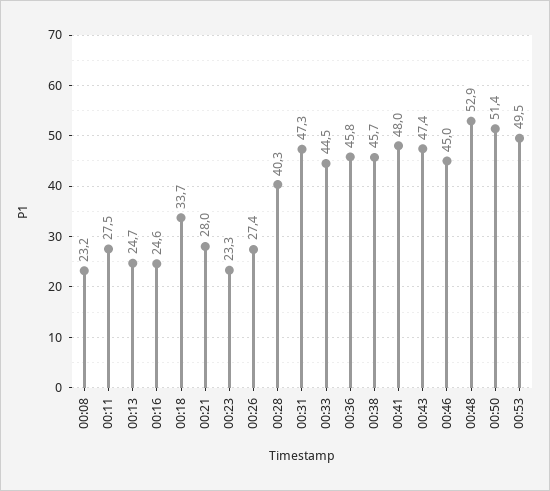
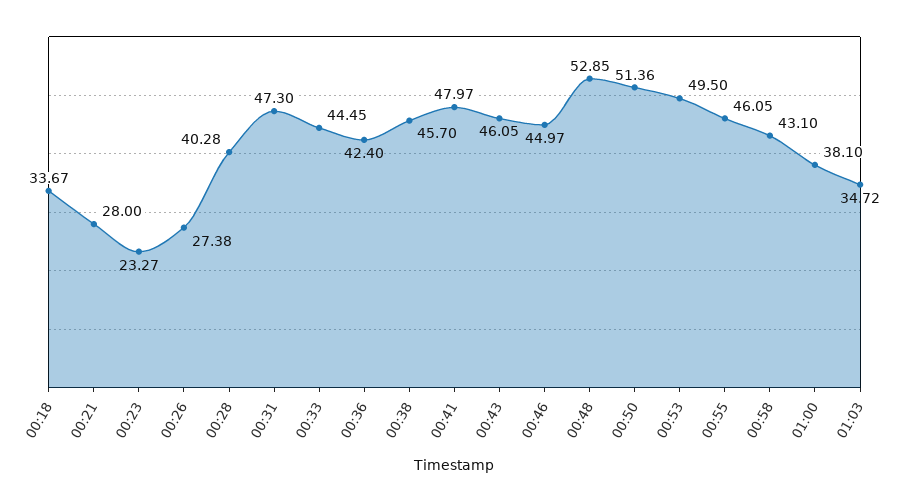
00:08: 23.2 -> none
00:11: 27.5 -> none
00:13: 24.7 -> none
00:16: 24.6 -> none
00:36: 45.8 -> 42.4
00:43: 47.4 -> 46.05
00:55: none -> 46.05
00:58: none -> 43.1
01:00: none -> 38.1
01:03: none -> 34.72

